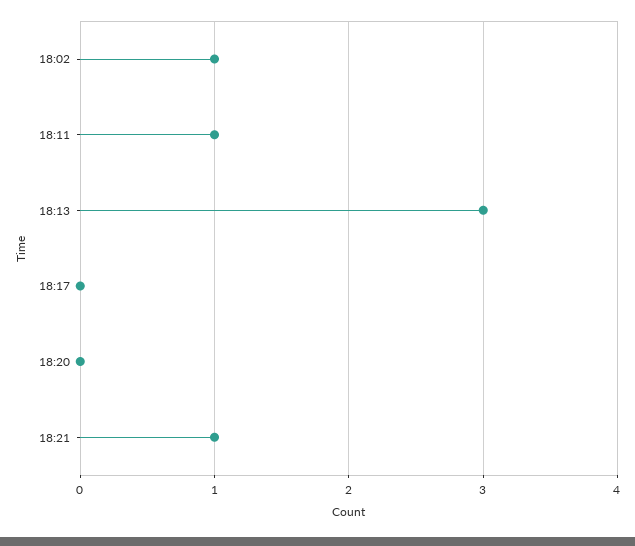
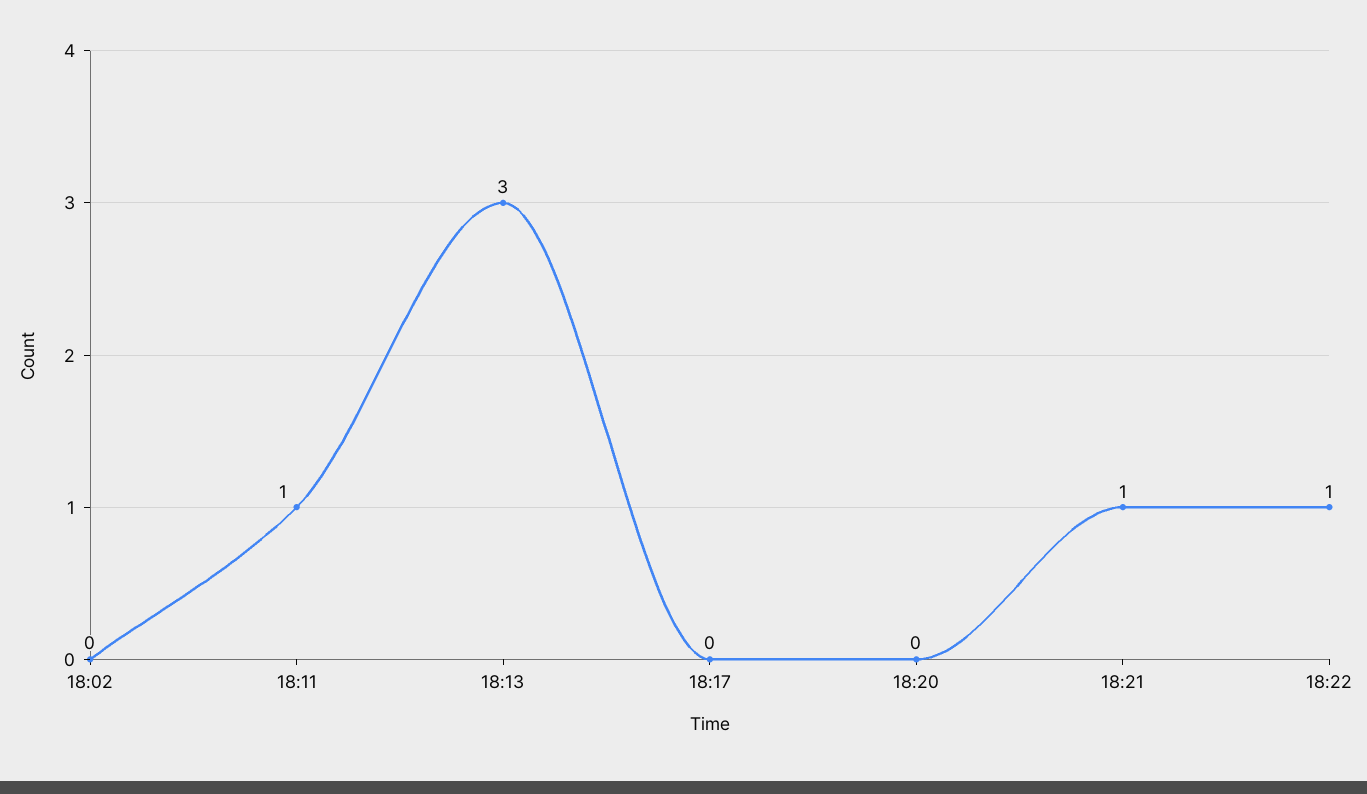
18:02: 1 -> 0
18:22: none -> 1

